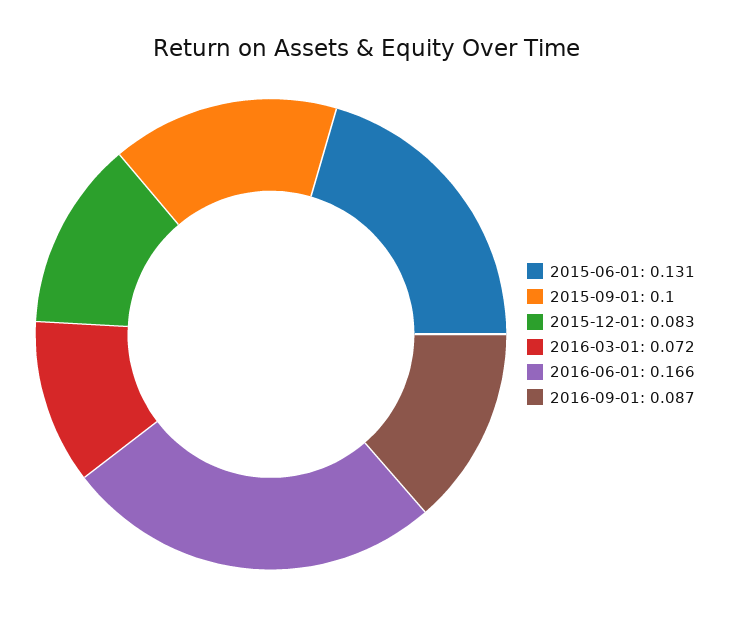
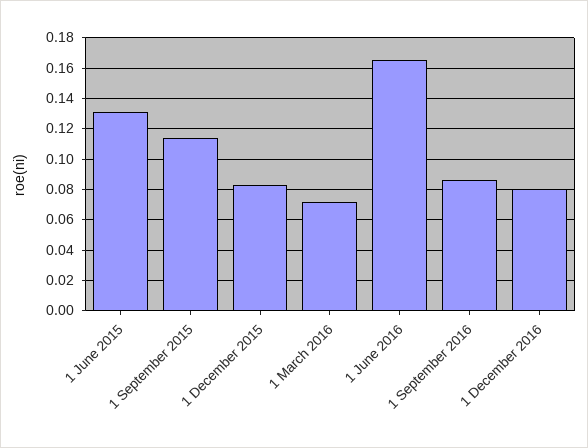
2015-09-01: 0.1 -> 0.115
1 December 2016: none -> 0.08

